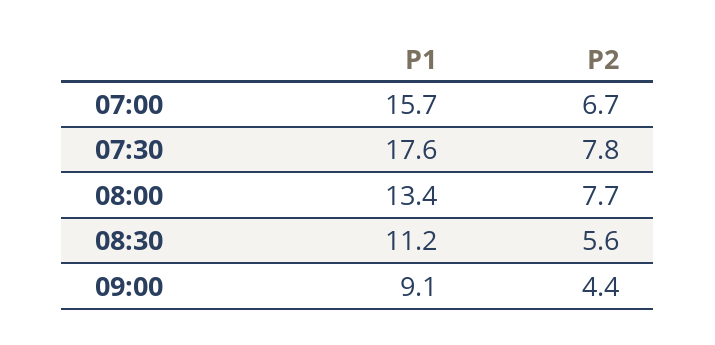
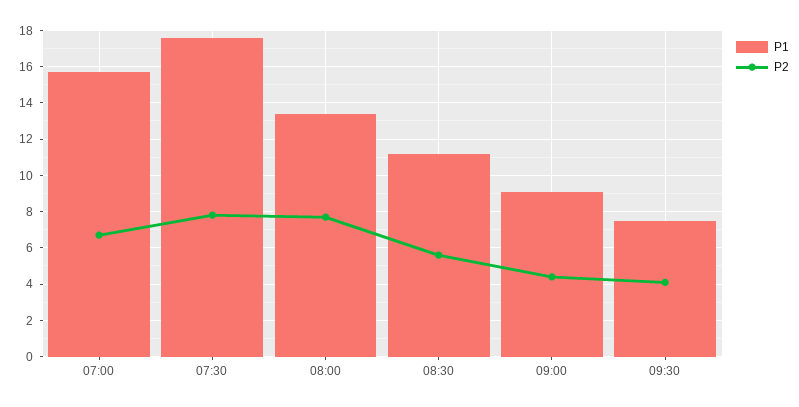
P1, 09:30: none -> 7.5
P2, 09:30: none -> 4

